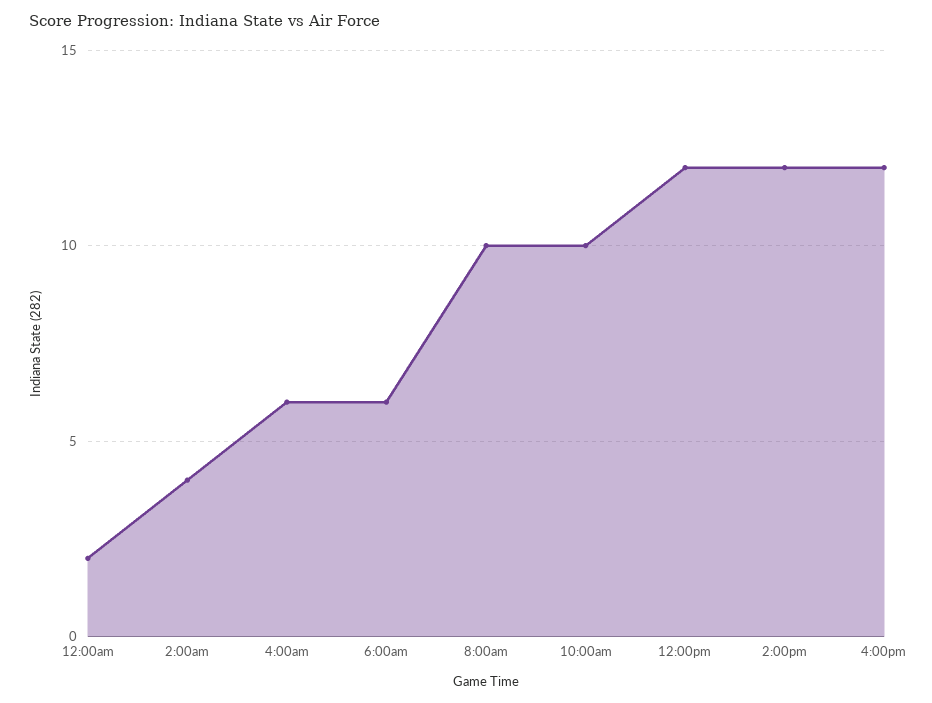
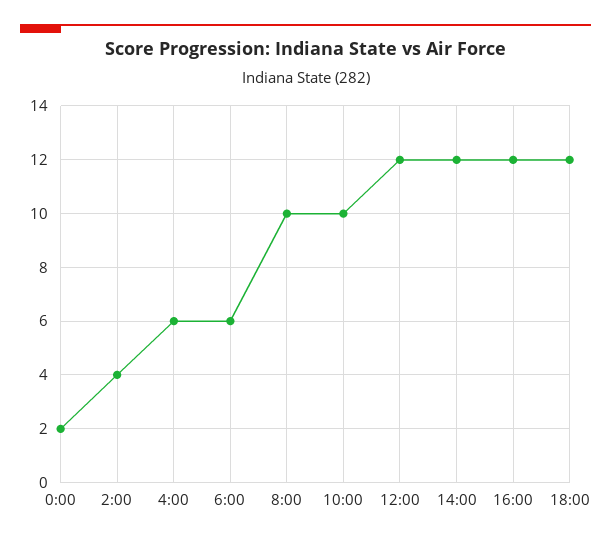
18:00: none -> 12

